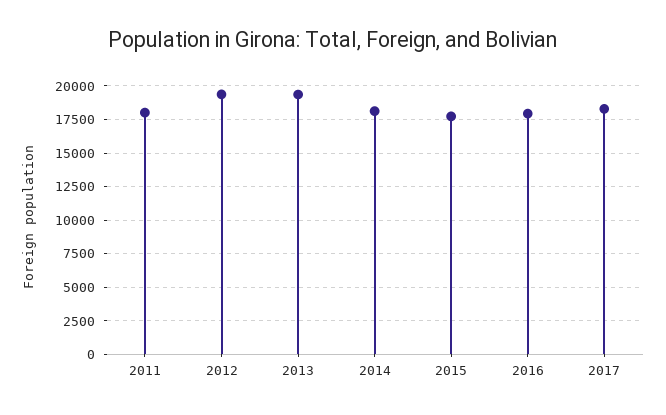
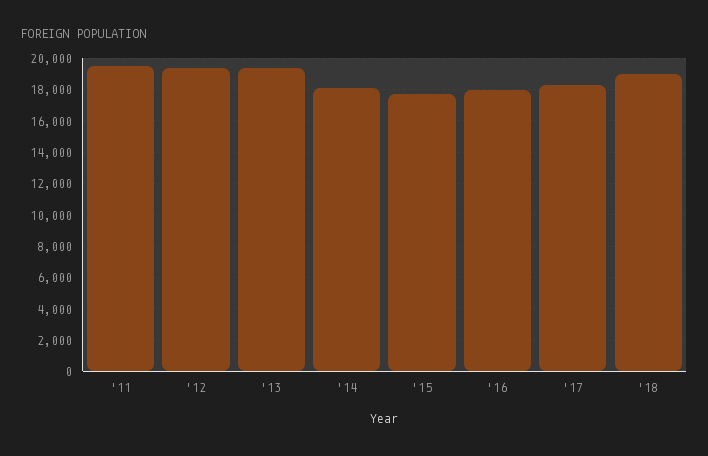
2011: 18000 -> 19500
'18: none -> 19000

